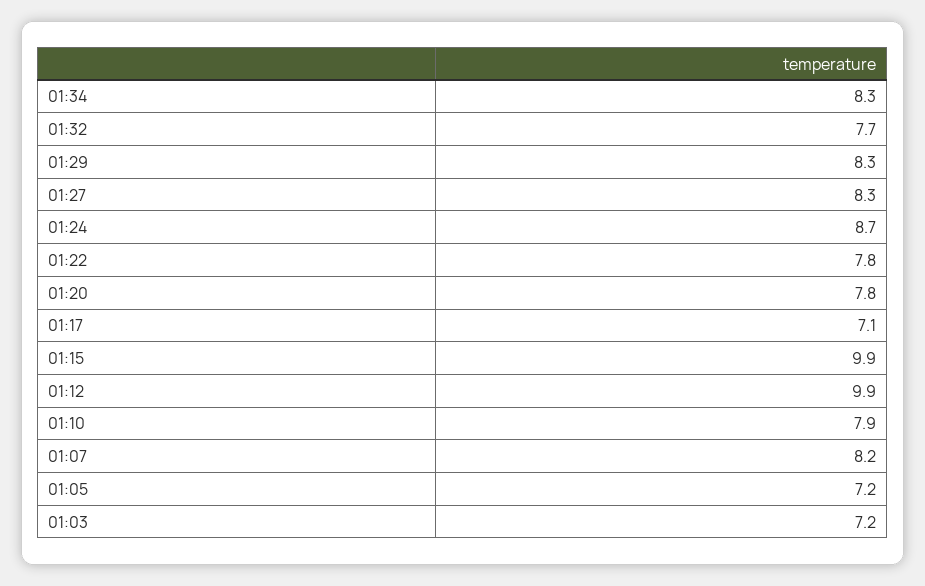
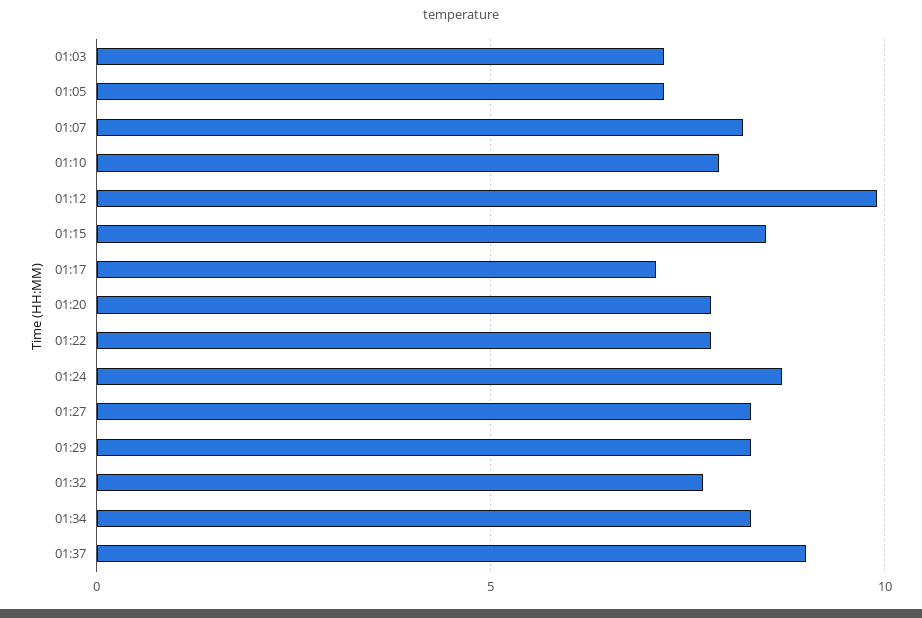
01:15: 9.9 -> 8.5
01:37: none -> 9

